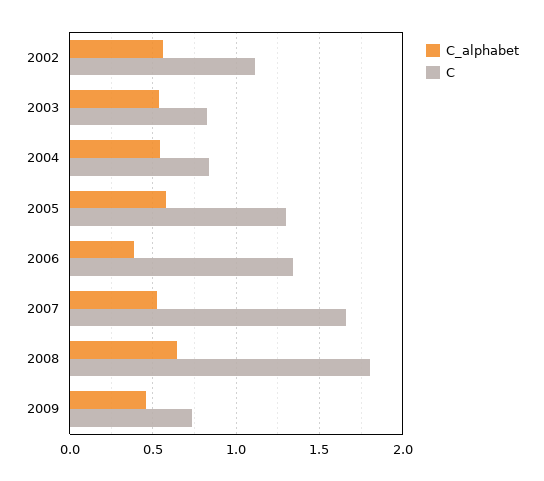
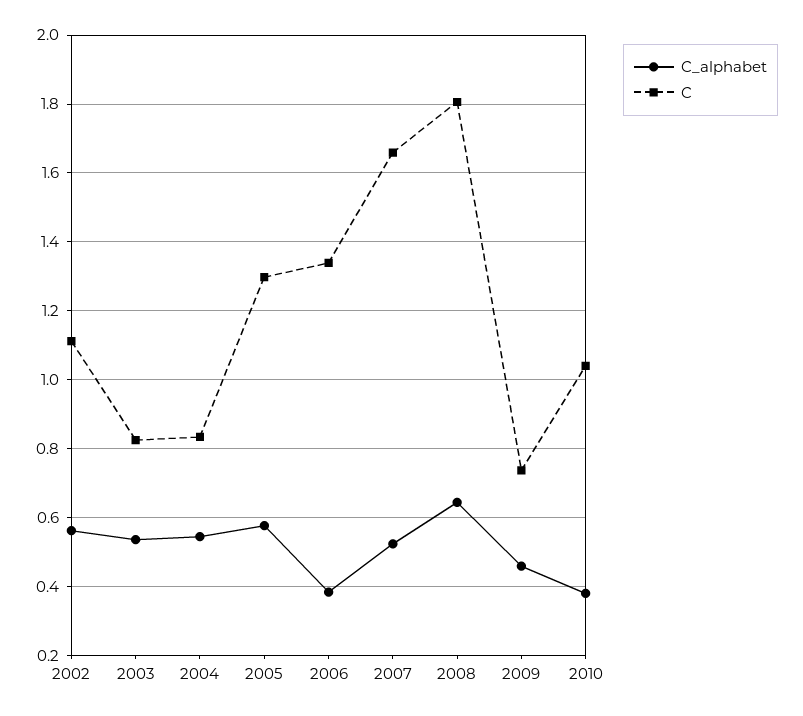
C_alphabet, 2010: none -> 0.38
C, 2010: none -> 1.04

